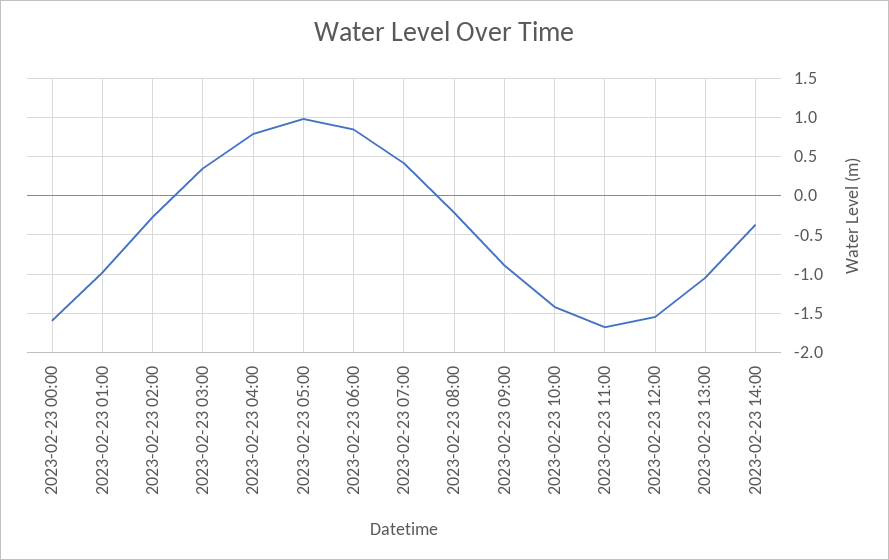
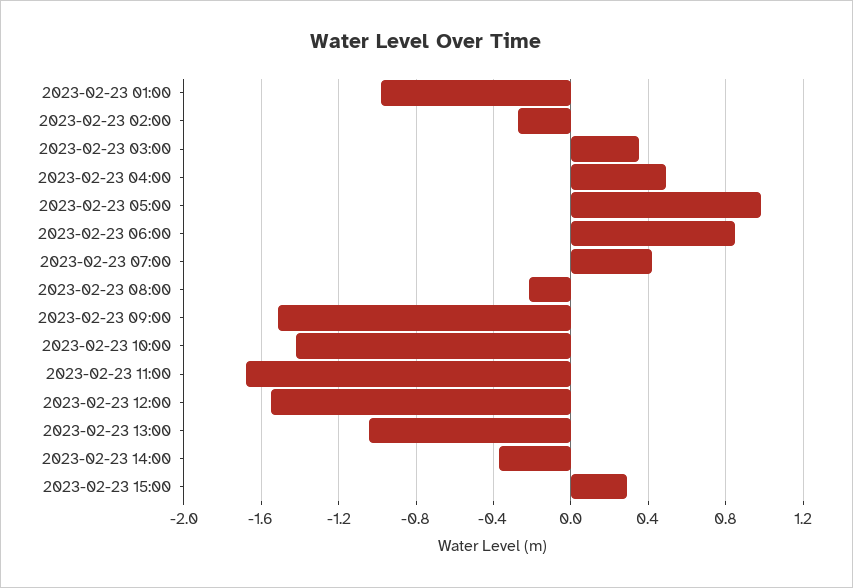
2023-02-23 00:00: -1.6 -> none
2023-02-23 04:00: 0.8 -> 0.5
2023-02-23 09:00: -0.9 -> -1.5
2023-02-23 15:00: none -> 0.3

